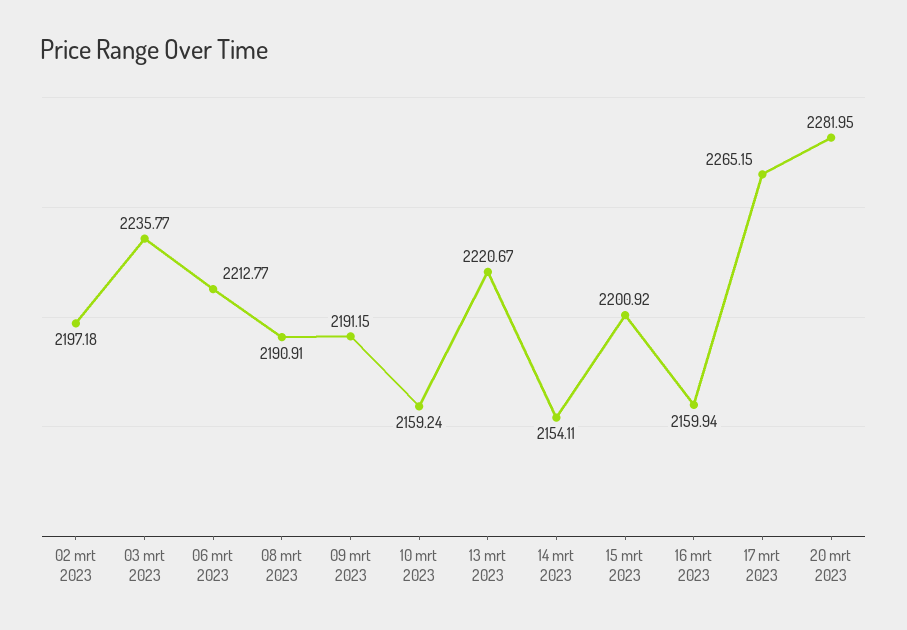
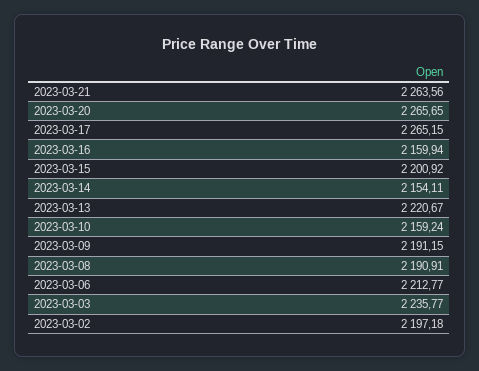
20 mrt 2023: 2281.95 -> 2265.65
2023-03-21: none -> 2263.56

